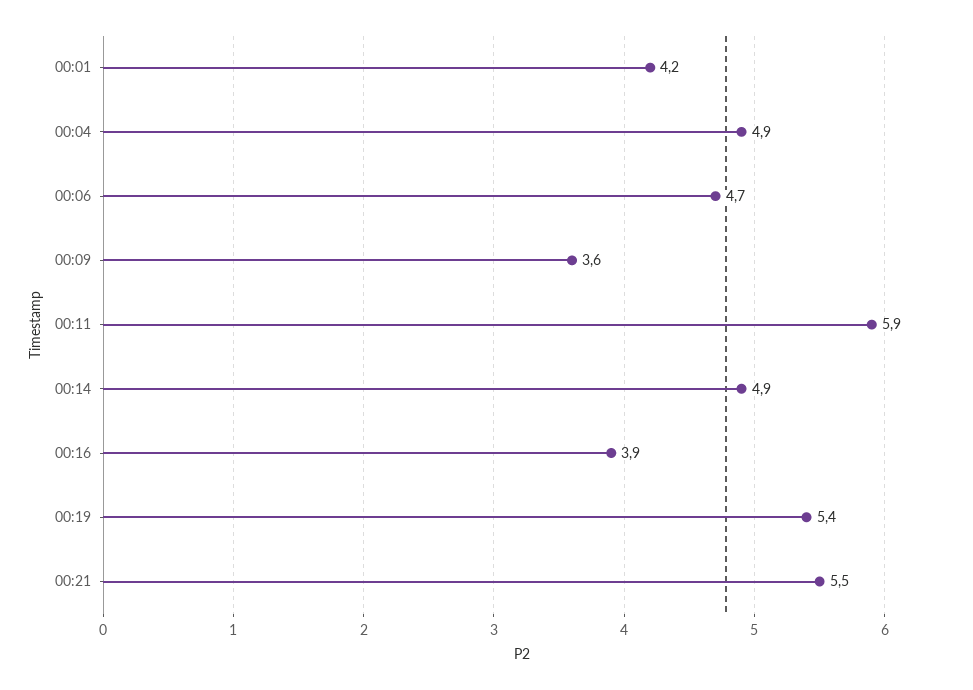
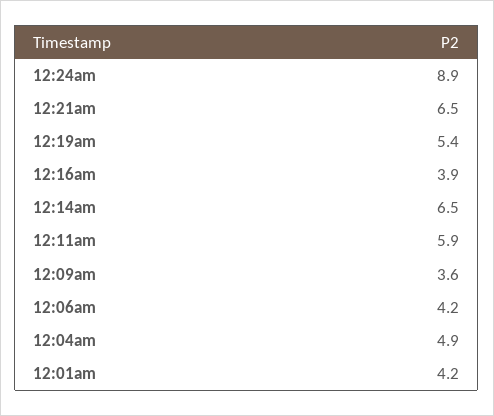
00:06: 4.7 -> 4.2
00:14: 4.9 -> 6.5
00:21: 5.5 -> 6.5
12:24am: none -> 8.9

